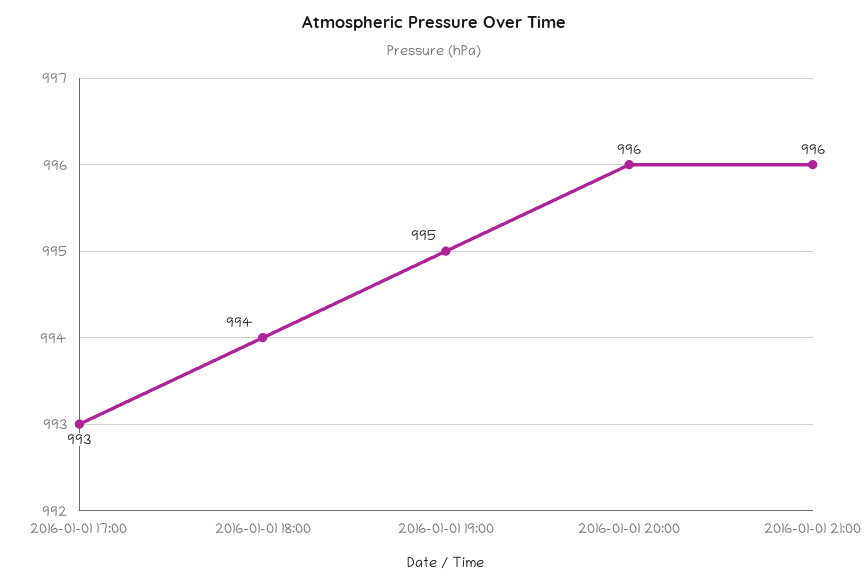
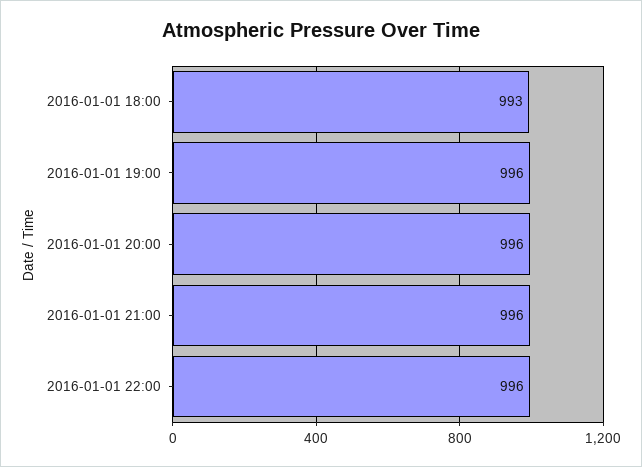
2016-01-01 17:00: 993 -> none
2016-01-01 18:00: 994 -> 993
2016-01-01 19:00: 995 -> 996
2016-01-01 22:00: none -> 996

